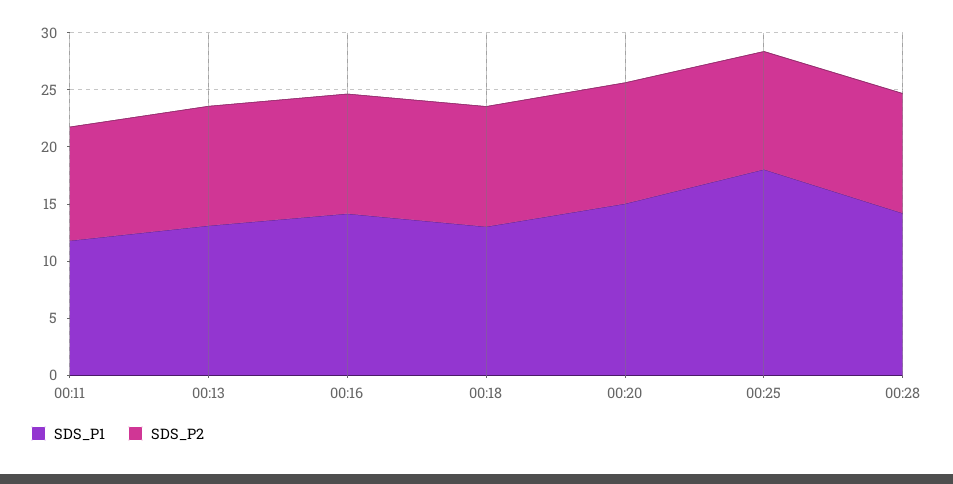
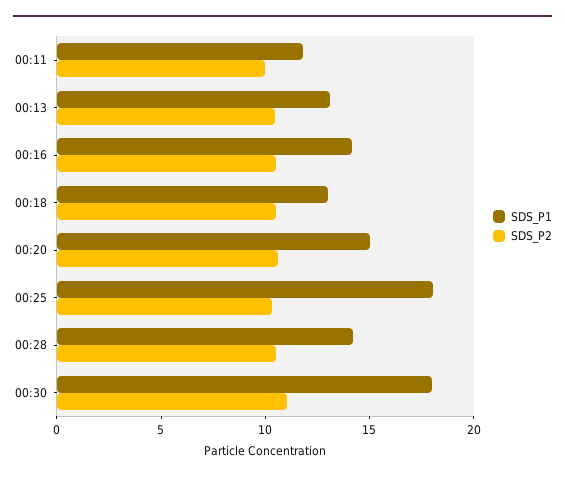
SDS_P1, 00:30: none -> 18
SDS_P2, 00:30: none -> 11

